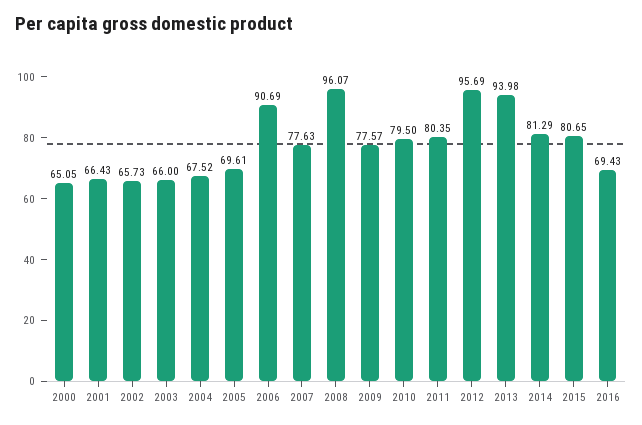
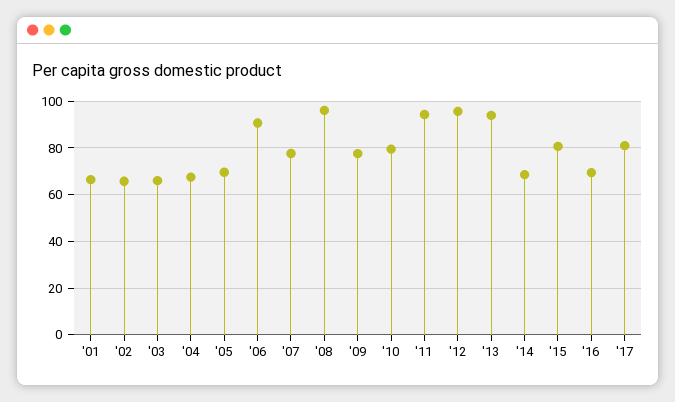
2000: 65.05 -> none
2011: 80.35 -> 95
2014: 81.29 -> 70
'17: none -> 80

